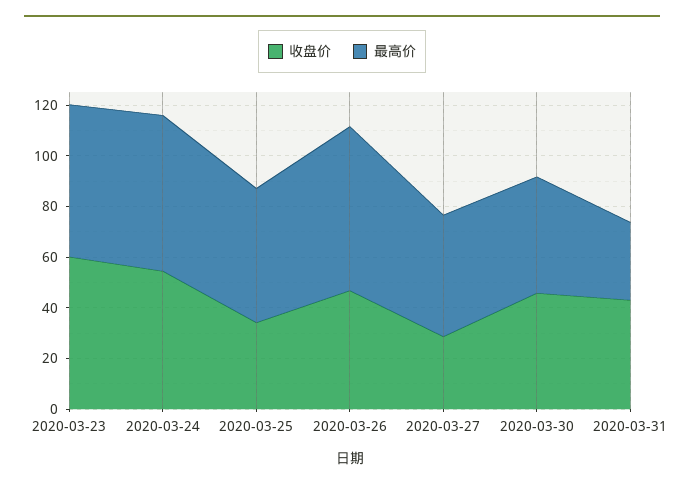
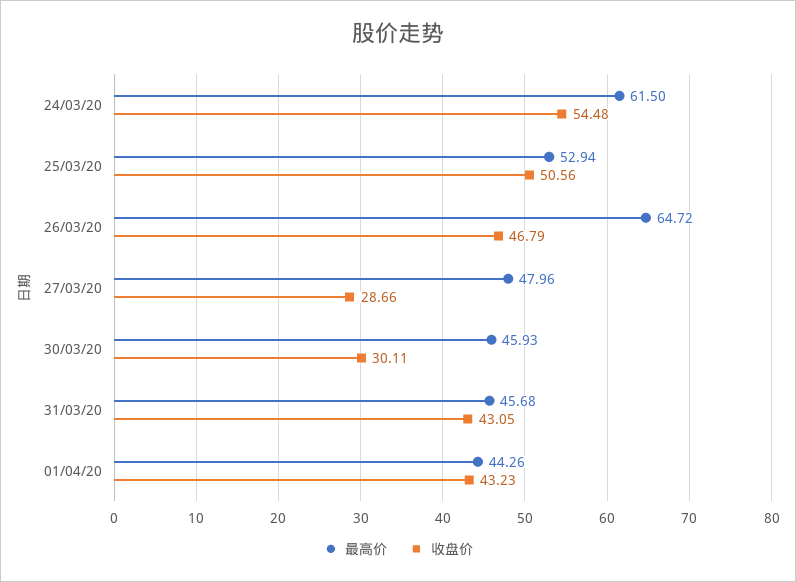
收盘价, 2020-03-23: 60 -> none
最高价, 2020-03-23: 60 -> none
收盘价, 2020-03-25: 35 -> 50.56
收盘价, 2020-03-30: 45 -> 30.11
最高价, 2020-03-31: 30 -> 45.68
最高价, 01/04/20: none -> 44.26
收盘价, 01/04/20: none -> 43.23

